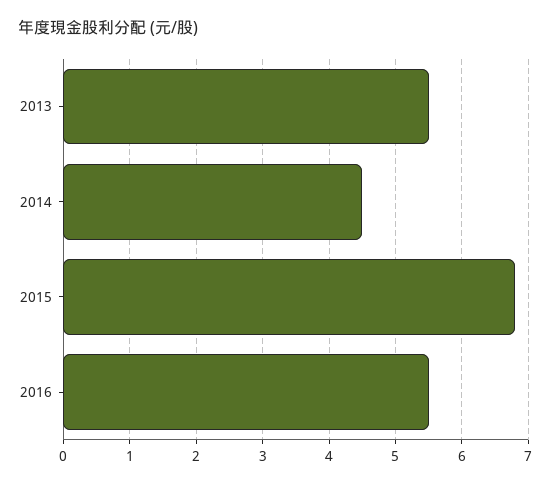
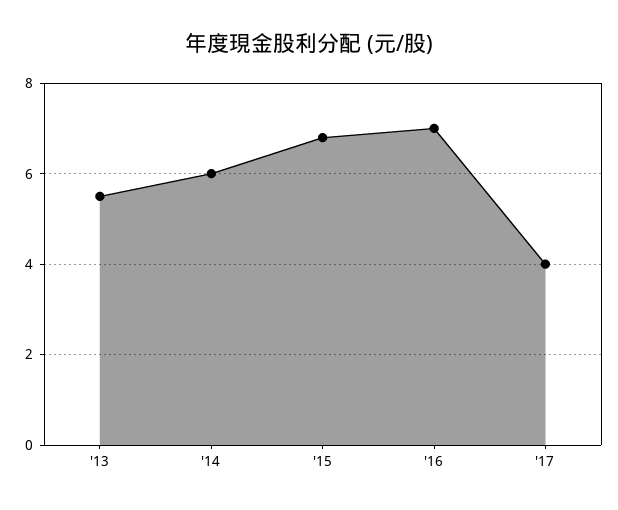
2014: 4.5 -> 6
2016: 5.5 -> 7
'17: none -> 4

